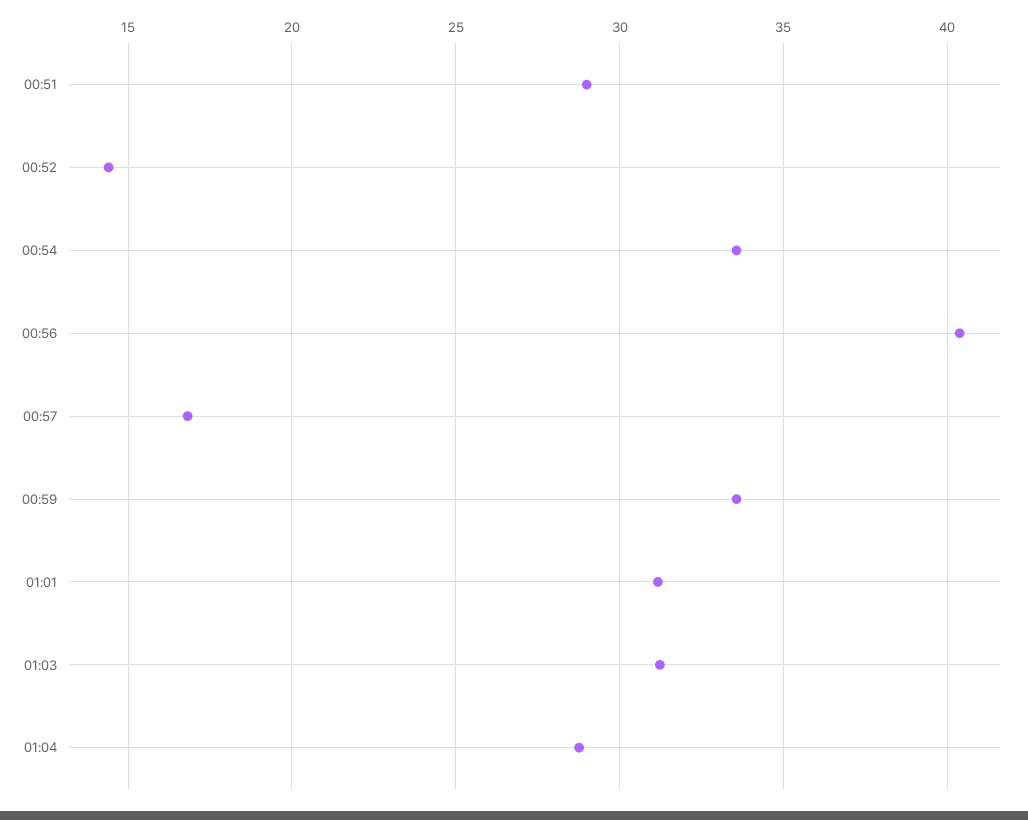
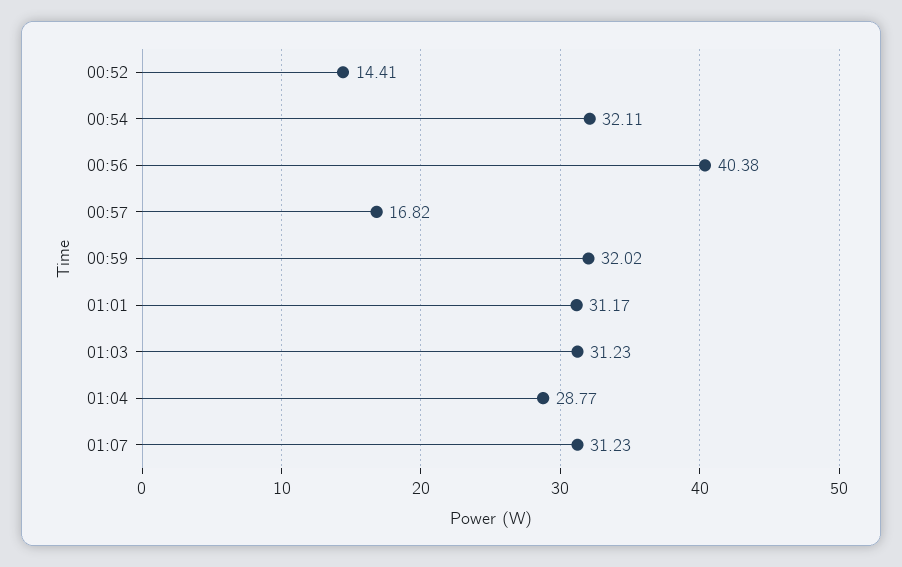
00:51: 29 -> none
00:54: 33.5 -> 32.11
00:59: 33.5 -> 32.02
01:07: none -> 31.23

